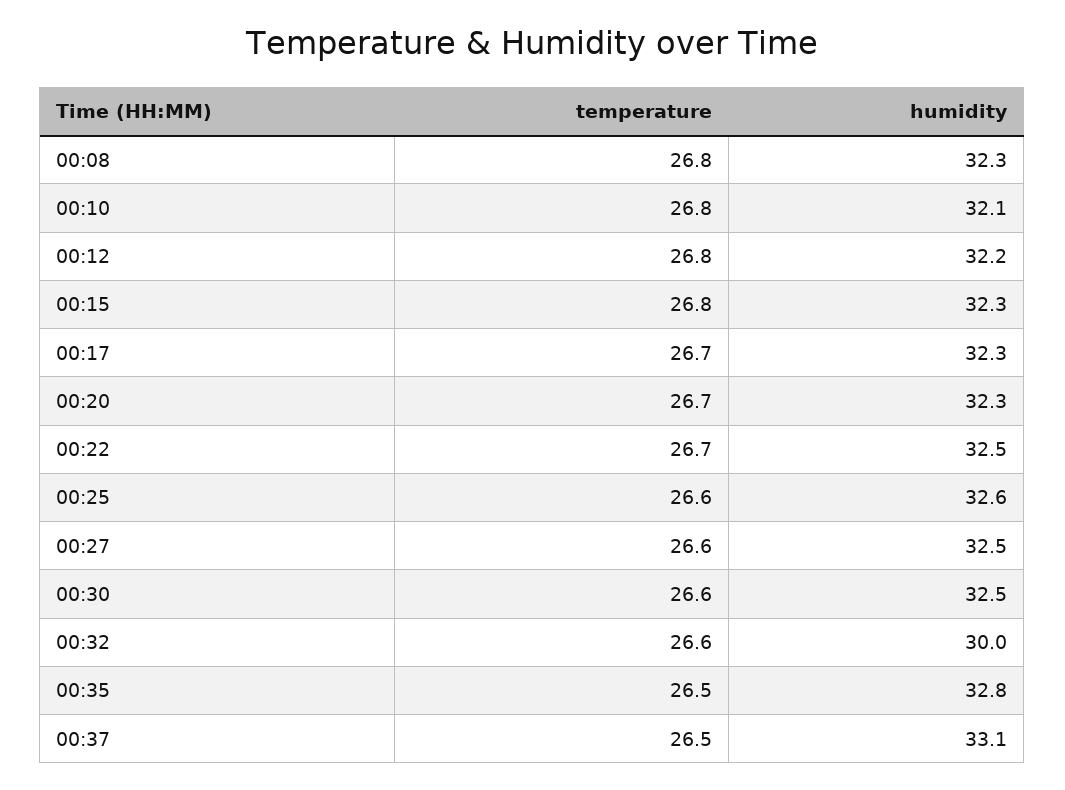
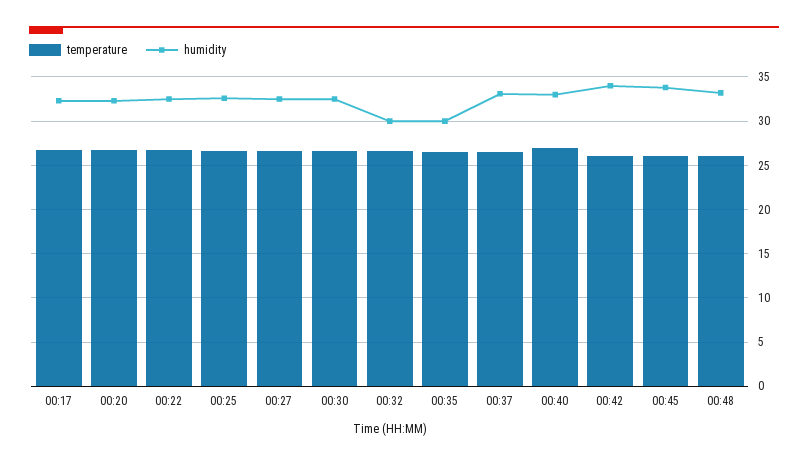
temperature, 00:08: 26.8 -> none
humidity, 00:08: 32.3 -> none
temperature, 00:10: 26.8 -> none
humidity, 00:10: 32.1 -> none
temperature, 00:12: 26.8 -> none
humidity, 00:12: 32.2 -> none
temperature, 00:15: 26.8 -> none
humidity, 00:15: 32.3 -> none
humidity, 00:35: 32.8 -> 30
temperature, 00:40: none -> 27
humidity, 00:40: none -> 33
temperature, 00:42: none -> 26
humidity, 00:42: none -> 34
temperature, 00:45: none -> 26
humidity, 00:45: none -> 34
temperature, 00:48: none -> 26
humidity, 00:48: none -> 33

